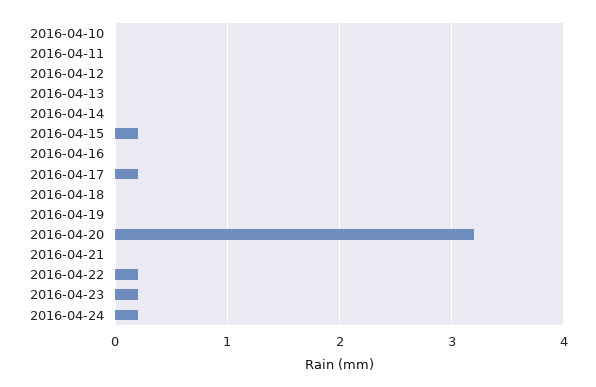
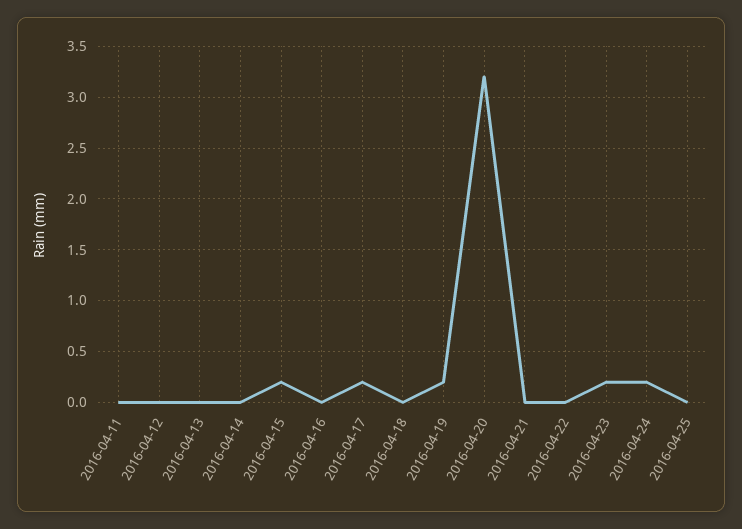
2016-04-10: 0 -> none
2016-04-19: 0 -> 0.2
2016-04-22: 0.2 -> 0
2016-04-25: none -> 0

